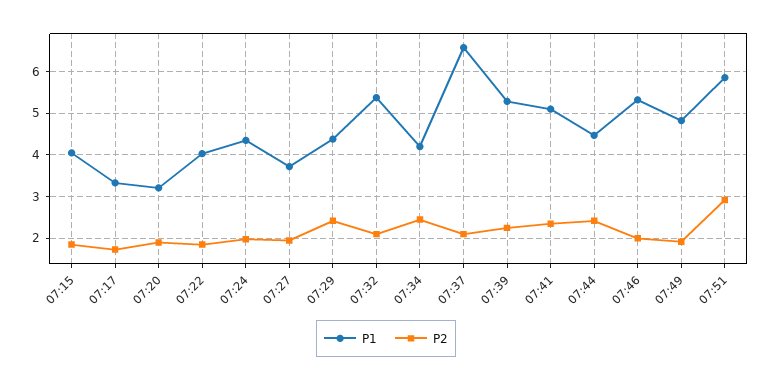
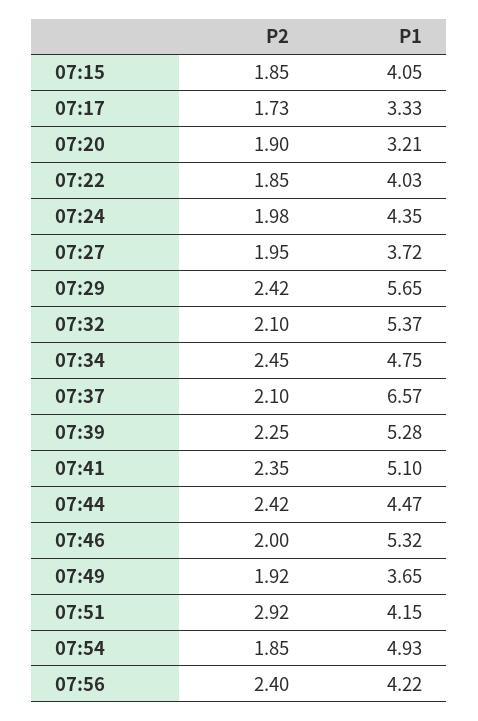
P1, 07:29: 4.4 -> 5.65
P1, 07:34: 4.2 -> 4.75
P1, 07:49: 4.8 -> 3.65
P1, 07:51: 5.8 -> 4.15
P2, 07:54: none -> 1.85
P1, 07:54: none -> 4.93
P2, 07:56: none -> 2.4
P1, 07:56: none -> 4.22

